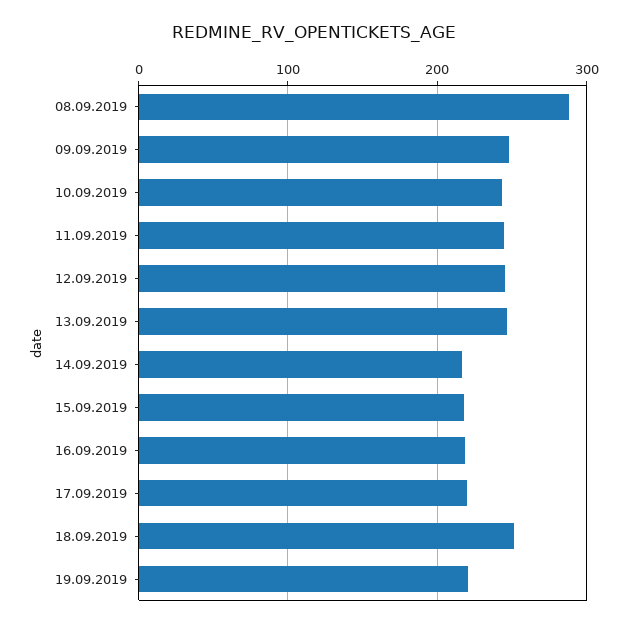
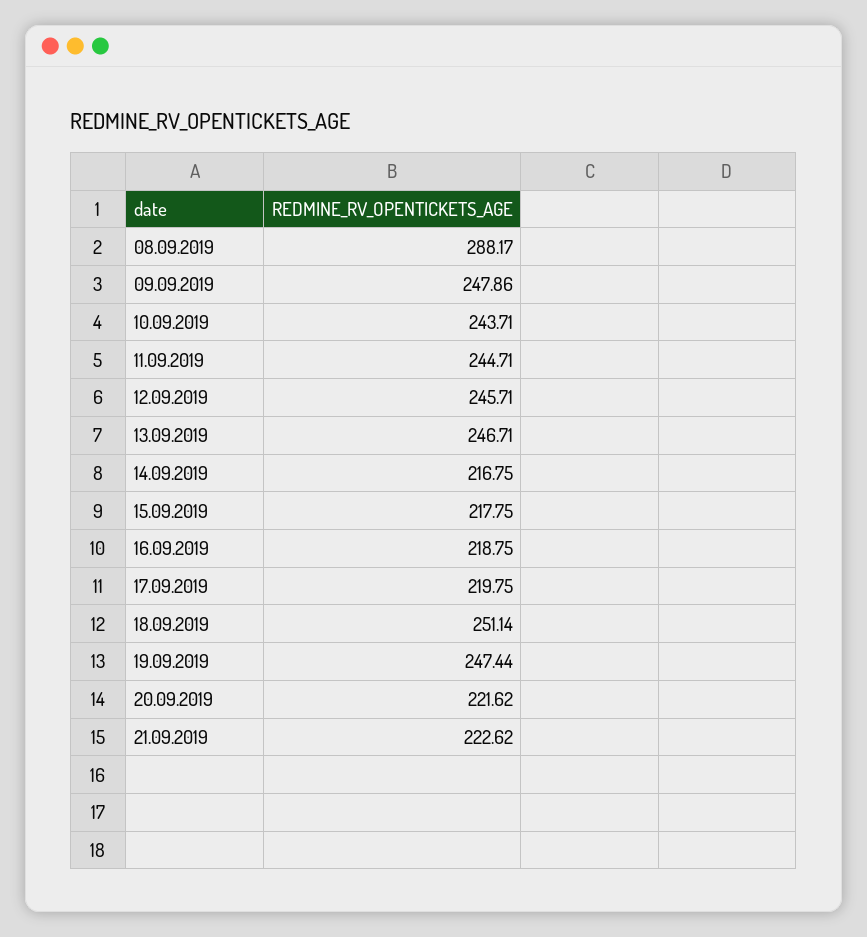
19.09.2019: 220 -> 247.44
20.09.2019: none -> 221.62
21.09.2019: none -> 222.62

